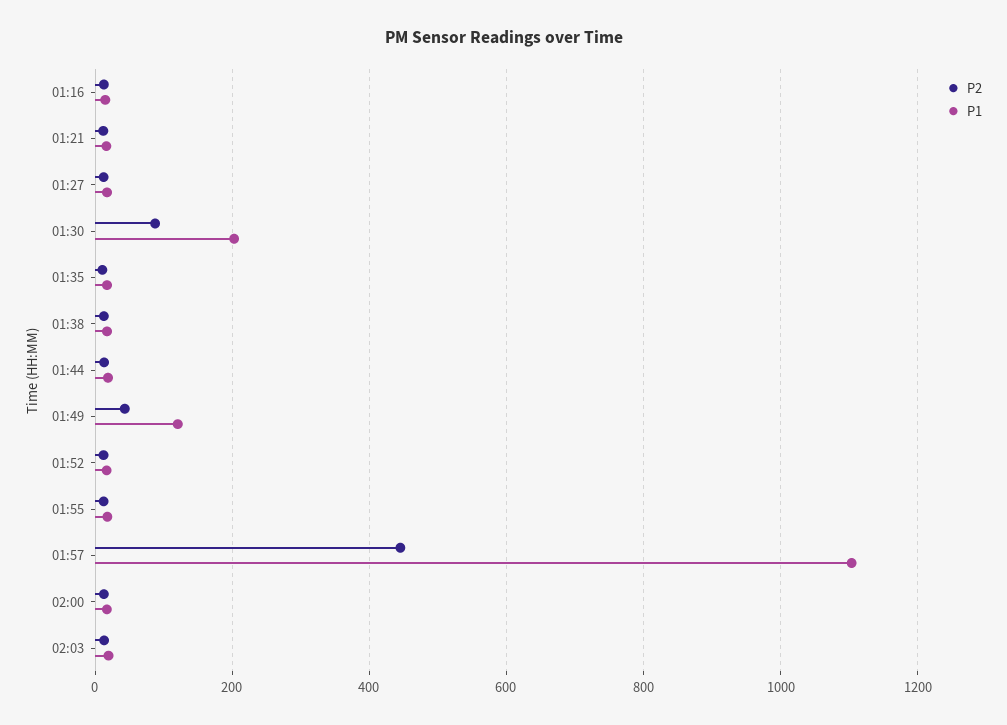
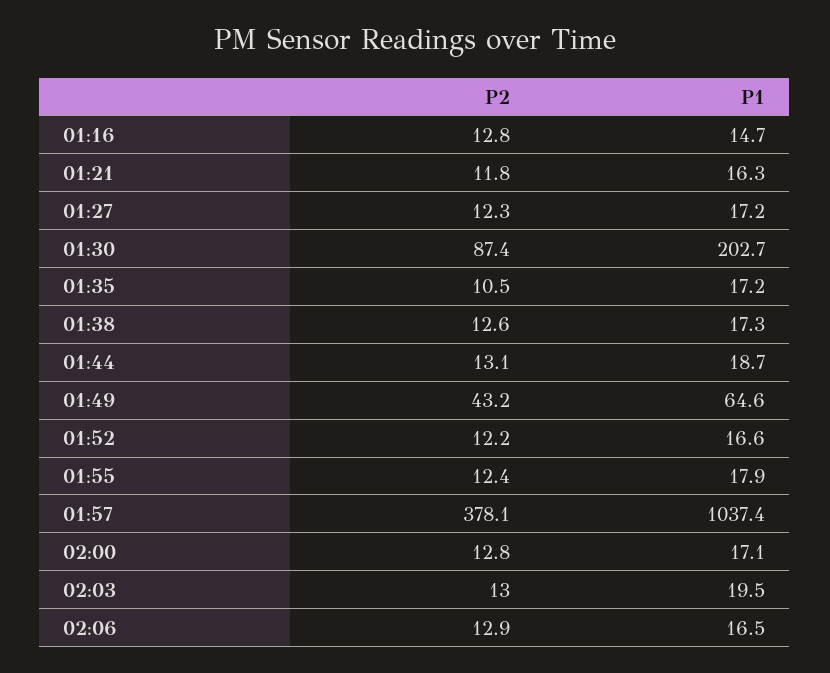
P1, 01:49: 120 -> 64.6
P2, 01:57: 440 -> 378.1
P1, 01:57: 1100 -> 1037.4
P2, 02:06: none -> 12.9
P1, 02:06: none -> 16.5

